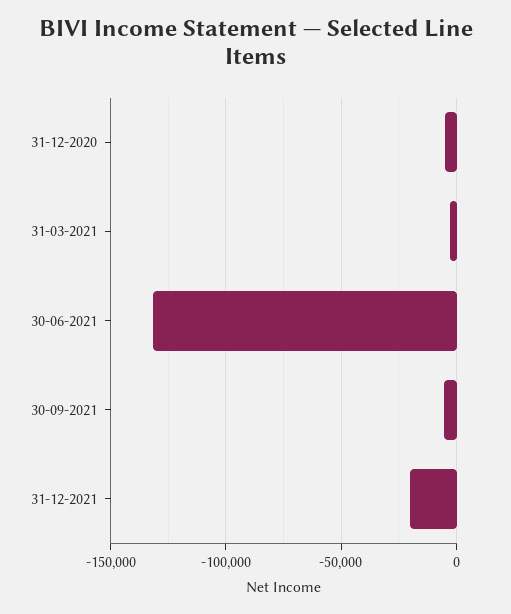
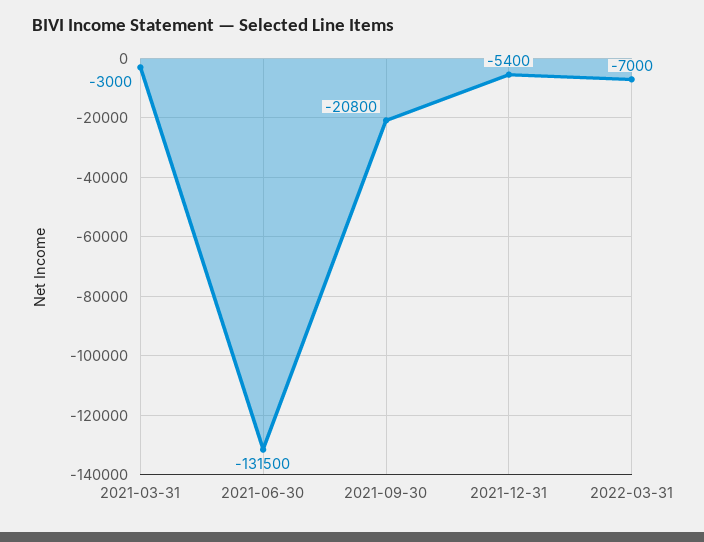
31-12-2020: -5000 -> none
30-09-2021: -5000 -> -20800
31-12-2021: -20000 -> -5400
2022-03-31: none -> -7000

